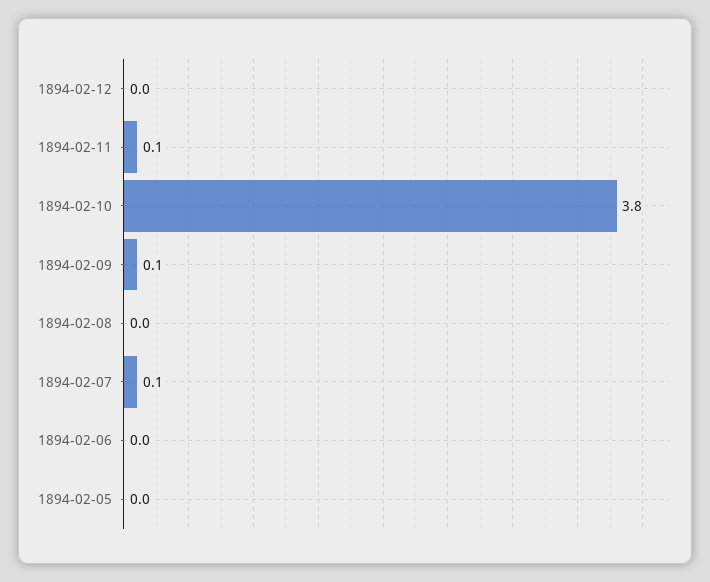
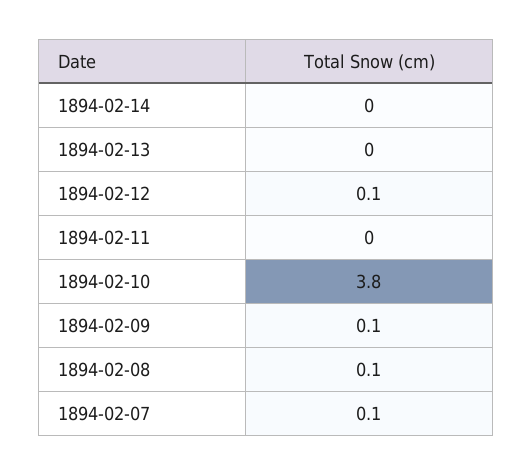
1894-02-12: 0 -> 0.1
1894-02-11: 0.1 -> 0
1894-02-08: 0 -> 0.1
1894-02-06: 0 -> none
1894-02-05: 0 -> none
1894-02-14: none -> 0
1894-02-13: none -> 0

